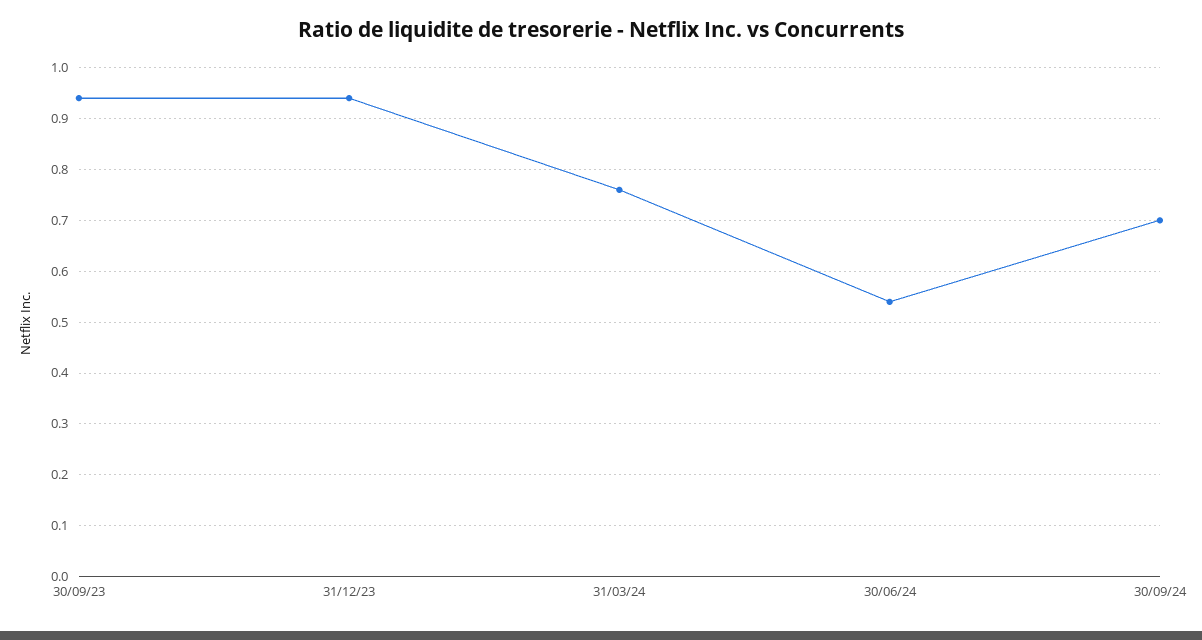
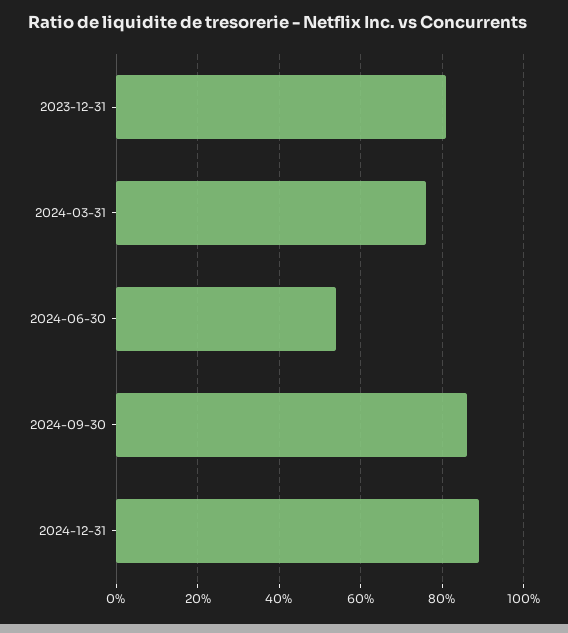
30/09/23: 0.95 -> none
31/12/23: 0.95 -> 0.8
30/09/24: 0.7 -> 0.85
2024-12-31: none -> 0.9

